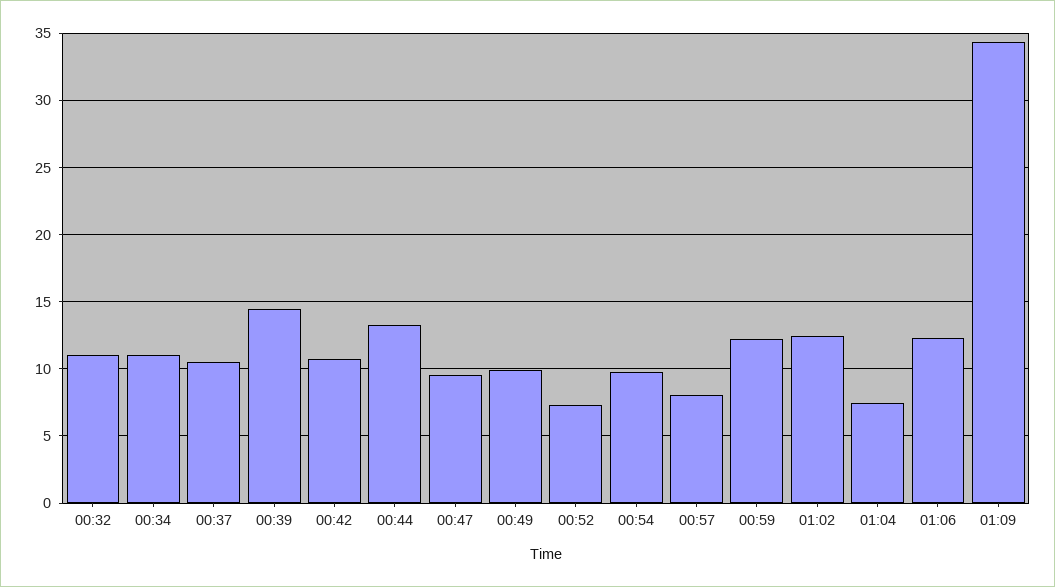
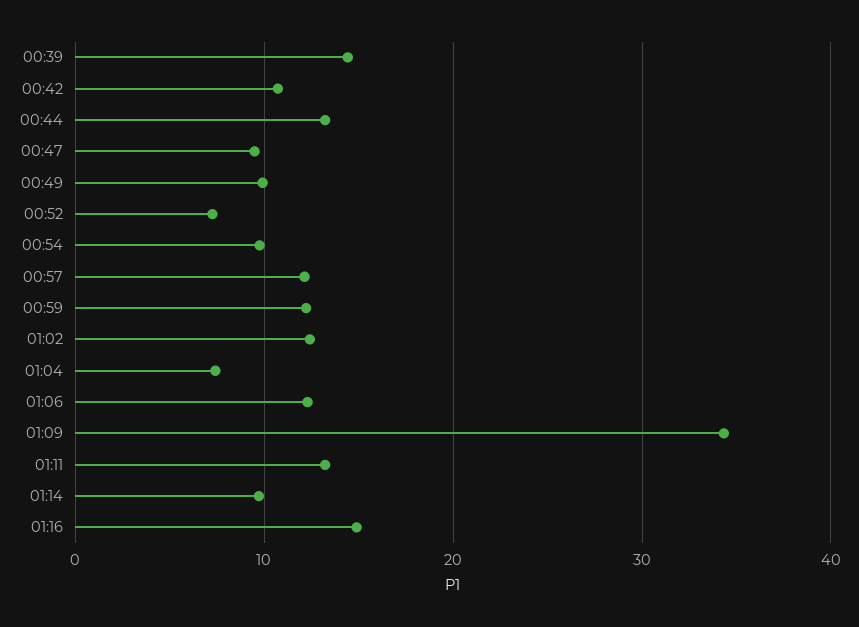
00:32: 11 -> none
00:34: 11 -> none
00:37: 10.5 -> none
00:57: 8 -> 12
01:11: none -> 13
01:14: none -> 10
01:16: none -> 15

